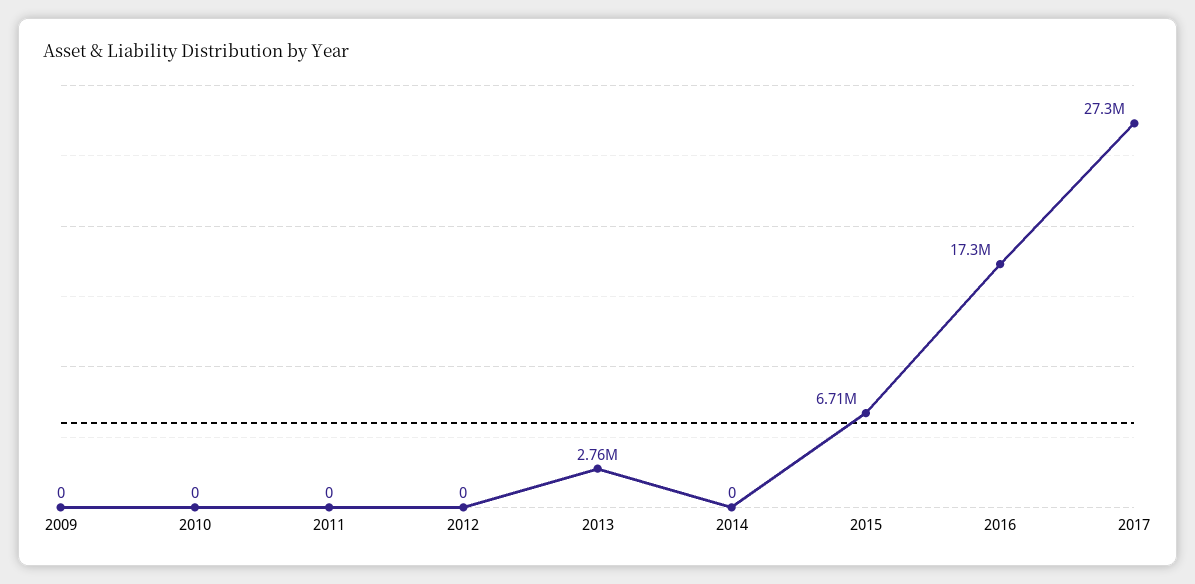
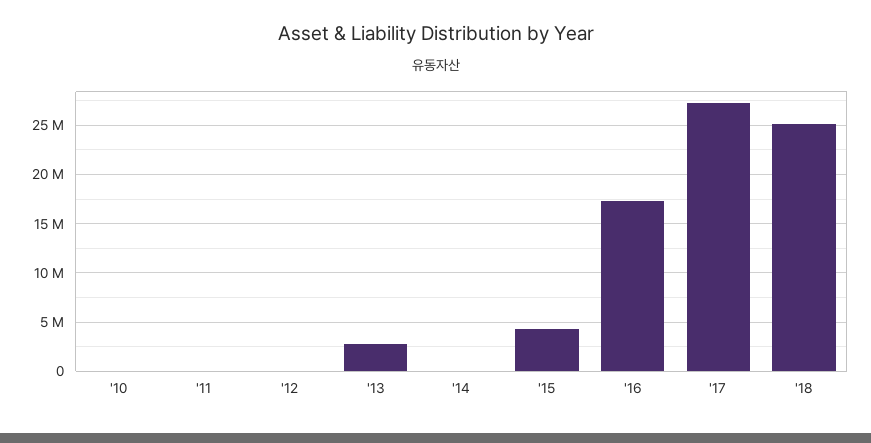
2009: 0 -> none
2015: 6710000 -> 4000000
'18: none -> 25000000

